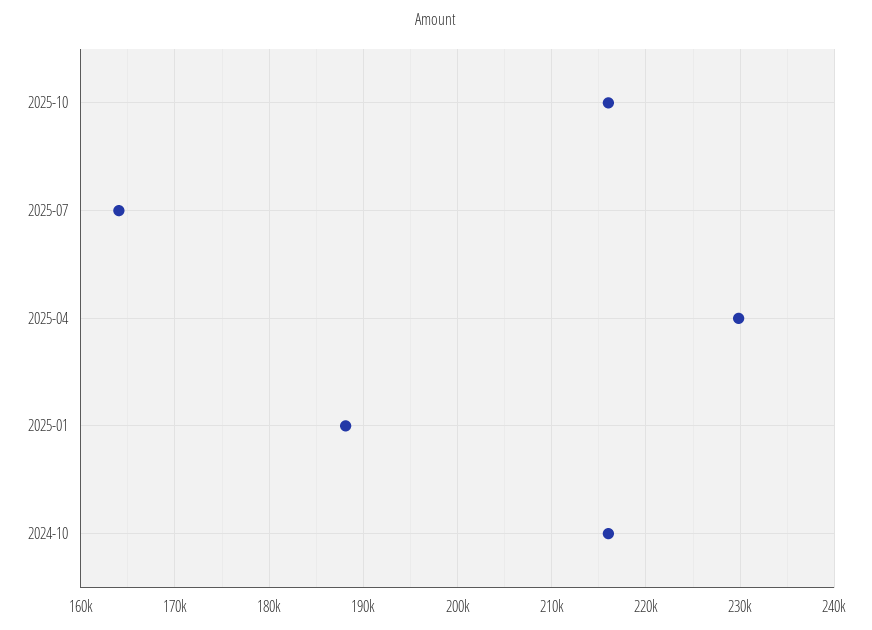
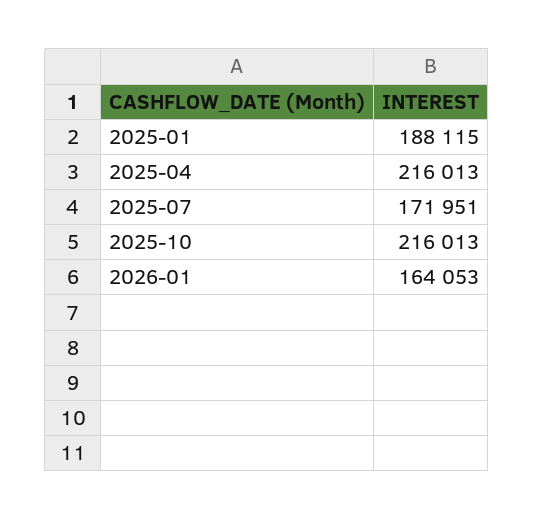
2025-07: 164000 -> 171951
2025-04: 230000 -> 216013
2024-10: 216000 -> none
2026-01: none -> 164053

